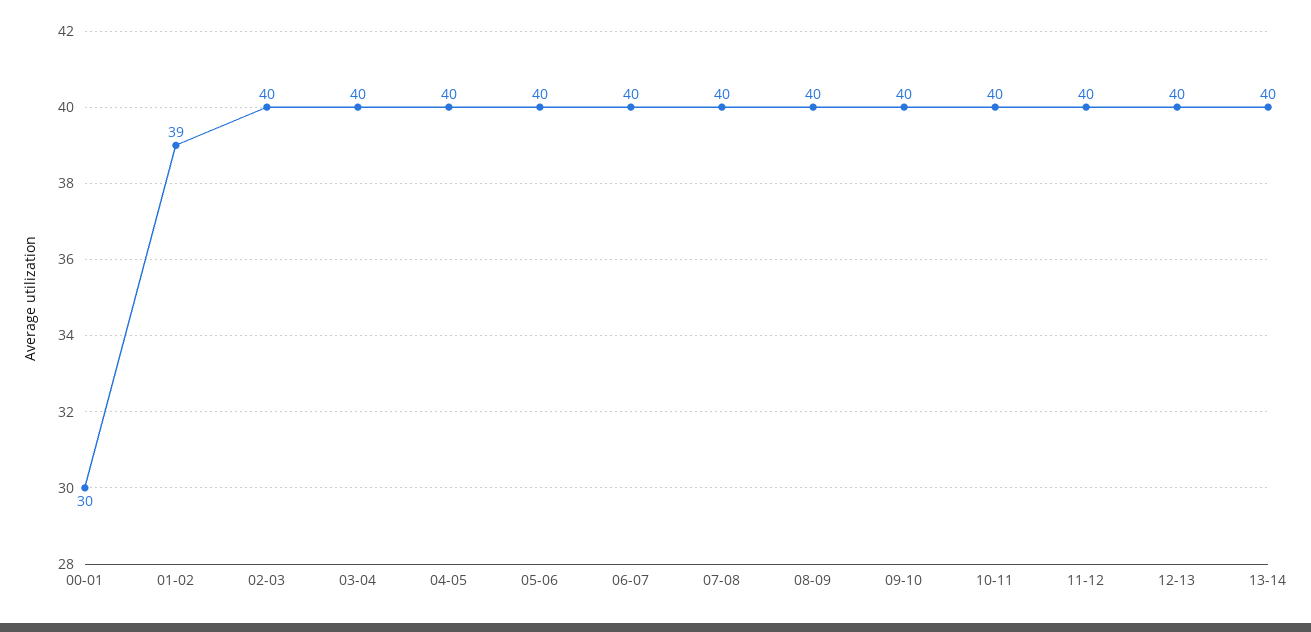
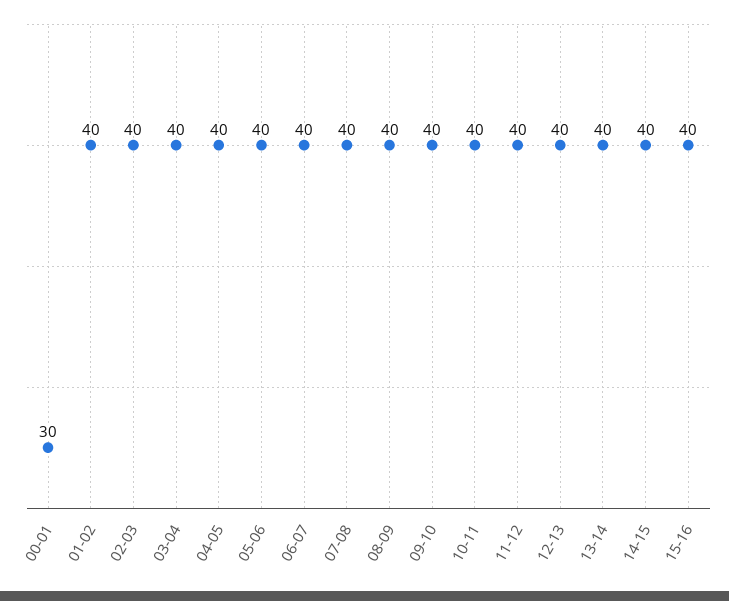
01-02: 39 -> 40
14-15: none -> 40
15-16: none -> 40

